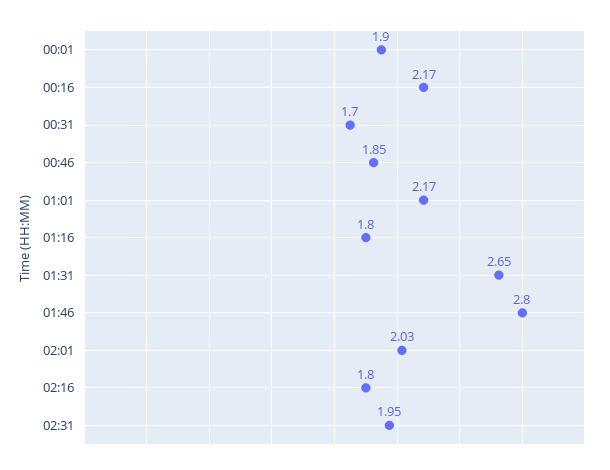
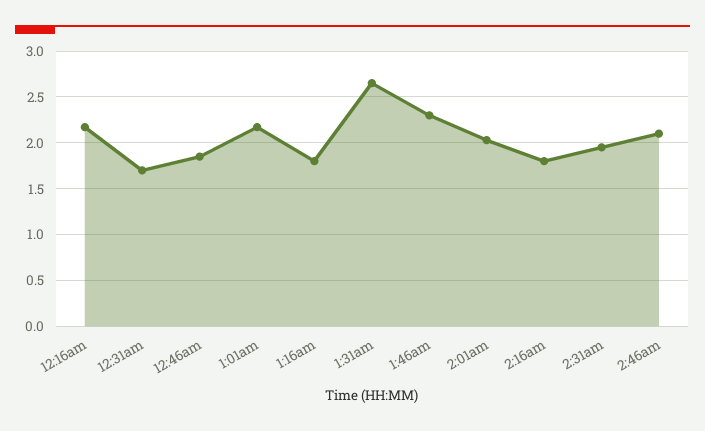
00:01: 1.9 -> none
01:46: 2.8 -> 2.3
2:46am: none -> 2.1

